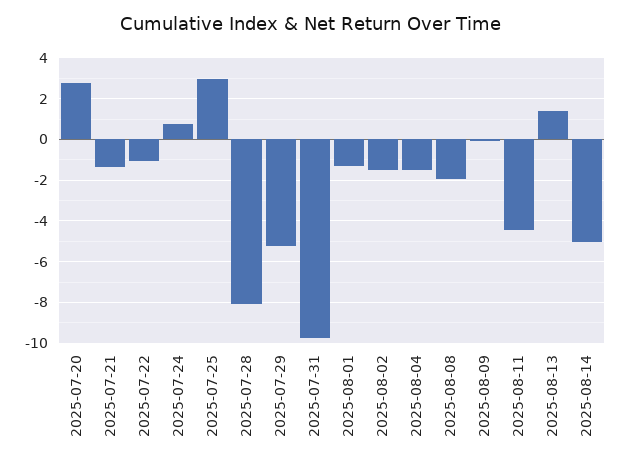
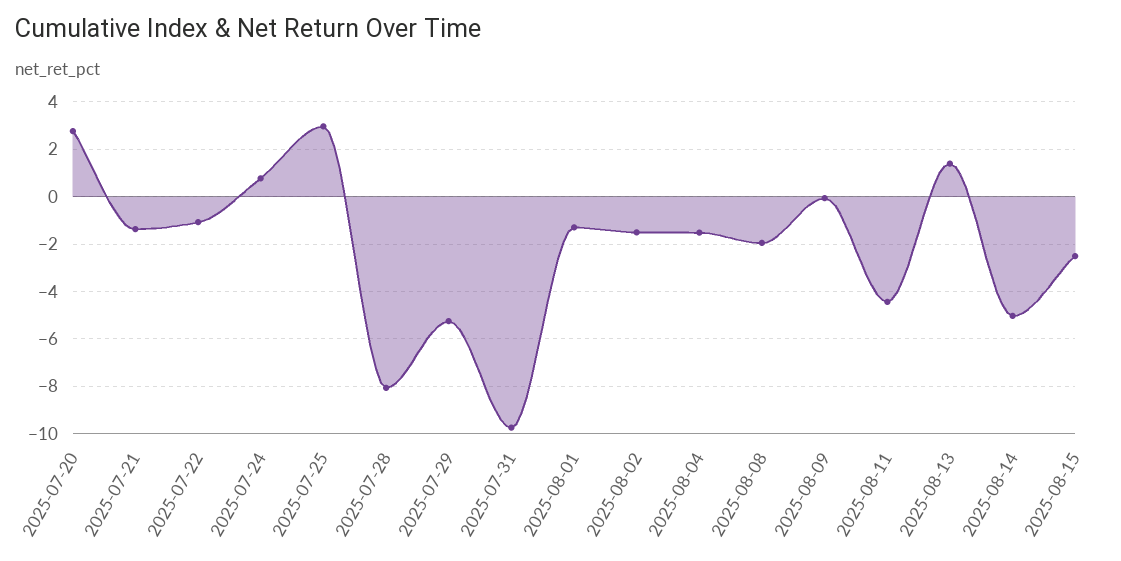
2025-08-15: none -> -2.5

